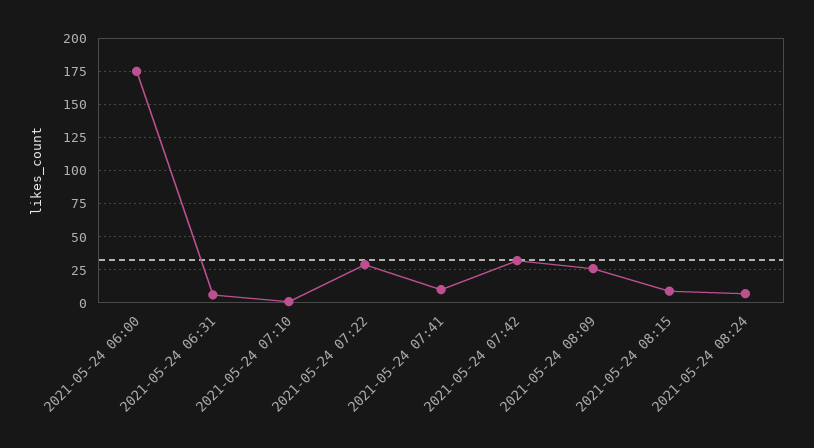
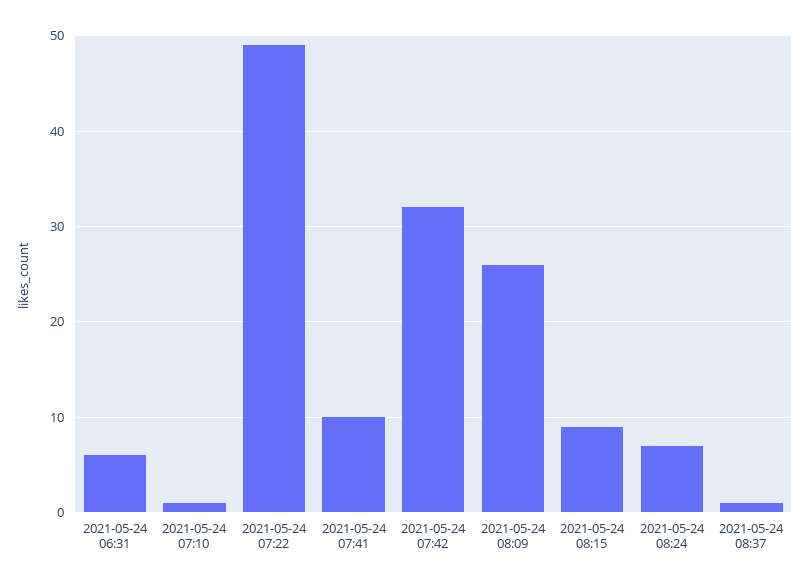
2021-05-24 06:00: 175 -> none
2021-05-24 07:22: 30 -> 49
2021-05-24 08:37: none -> 1

